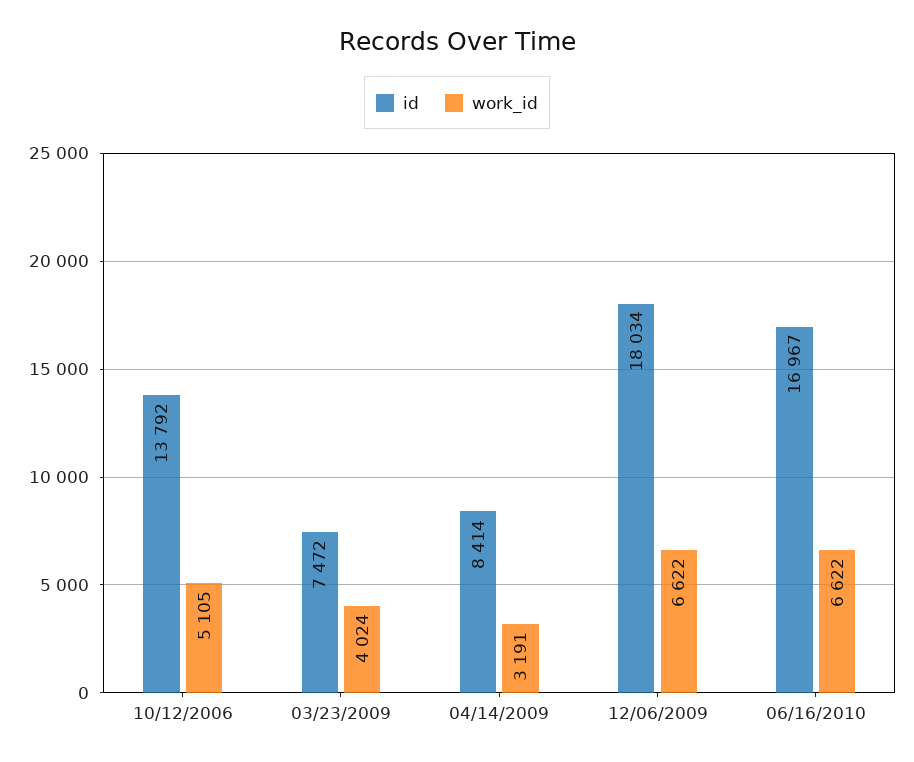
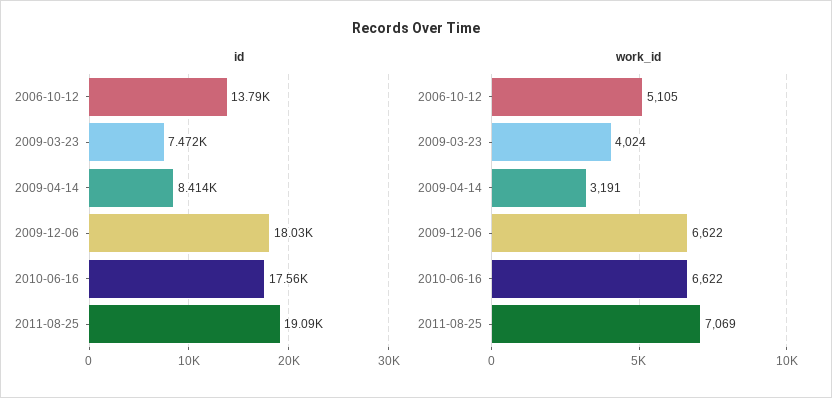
id, 06/16/2010: 16967 -> 17560
id, 2011-08-25: none -> 19090
work_id, 2011-08-25: none -> 7069

